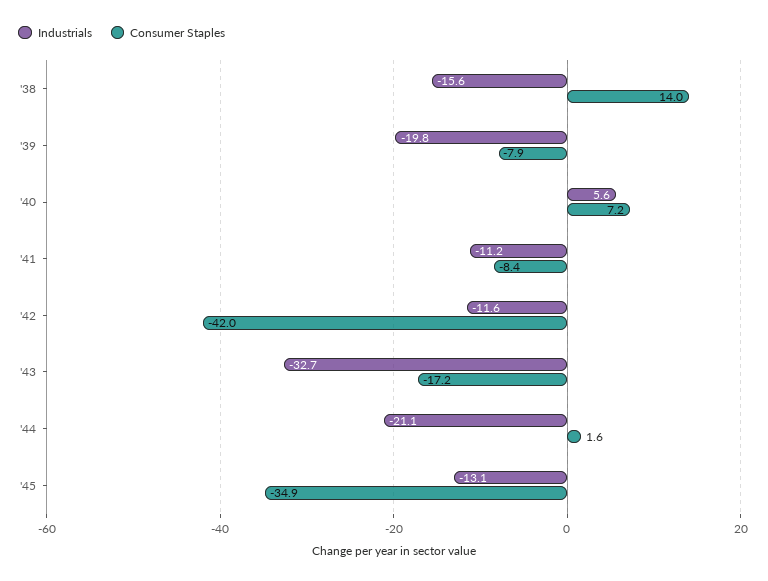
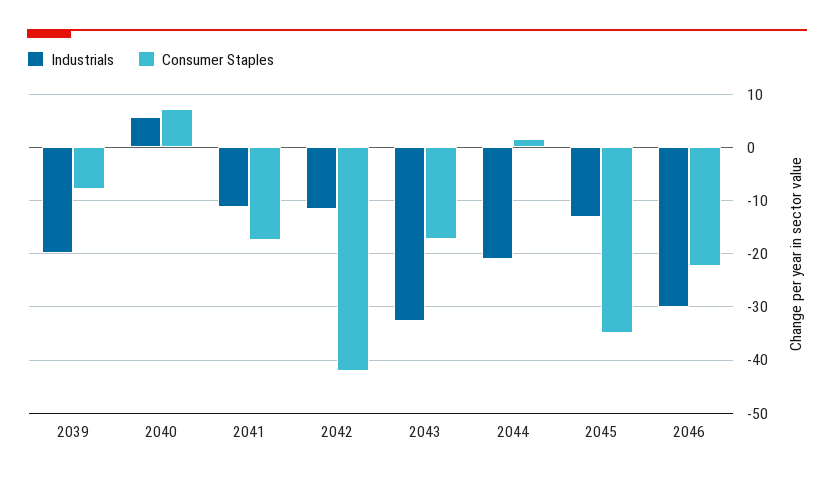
Industrials, '38: -15.6 -> none
Consumer Staples, '38: 14 -> none
Consumer Staples, '41: -8.4 -> -18
Industrials, 2046: none -> -30
Consumer Staples, 2046: none -> -22

